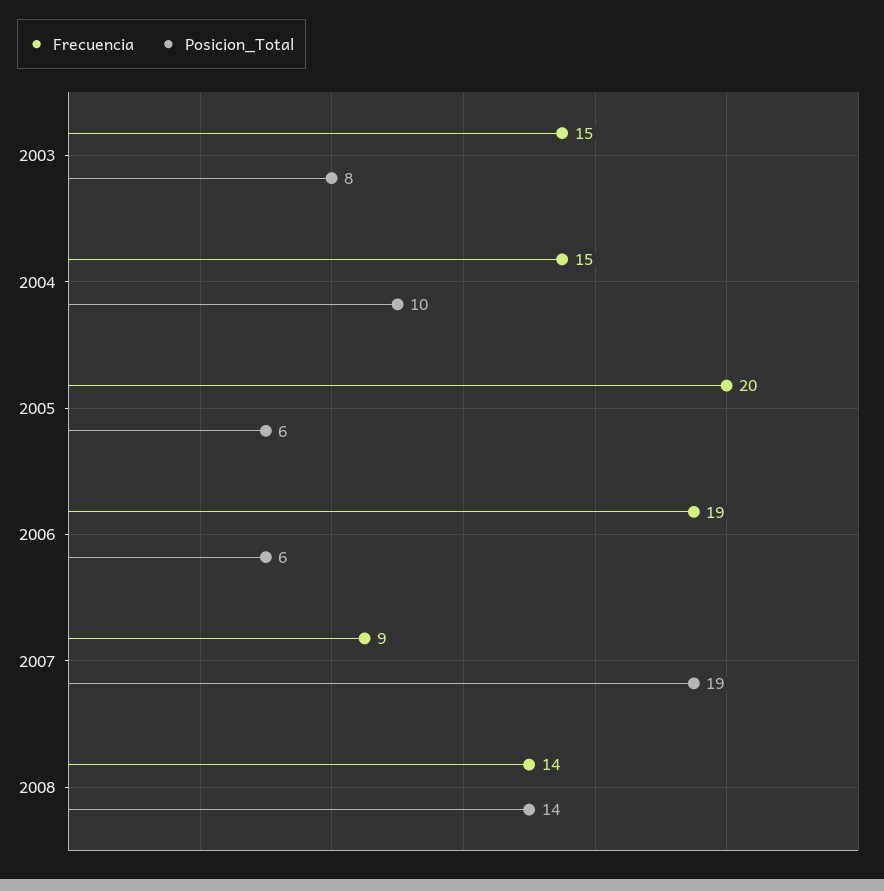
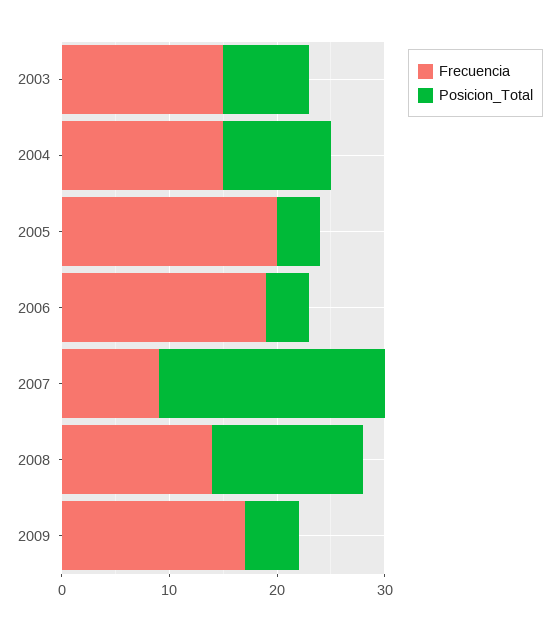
Posicion_Total, 2005: 6 -> 4
Posicion_Total, 2006: 6 -> 4
Posicion_Total, 2007: 19 -> 21
Frecuencia, 2009: none -> 17
Posicion_Total, 2009: none -> 5

